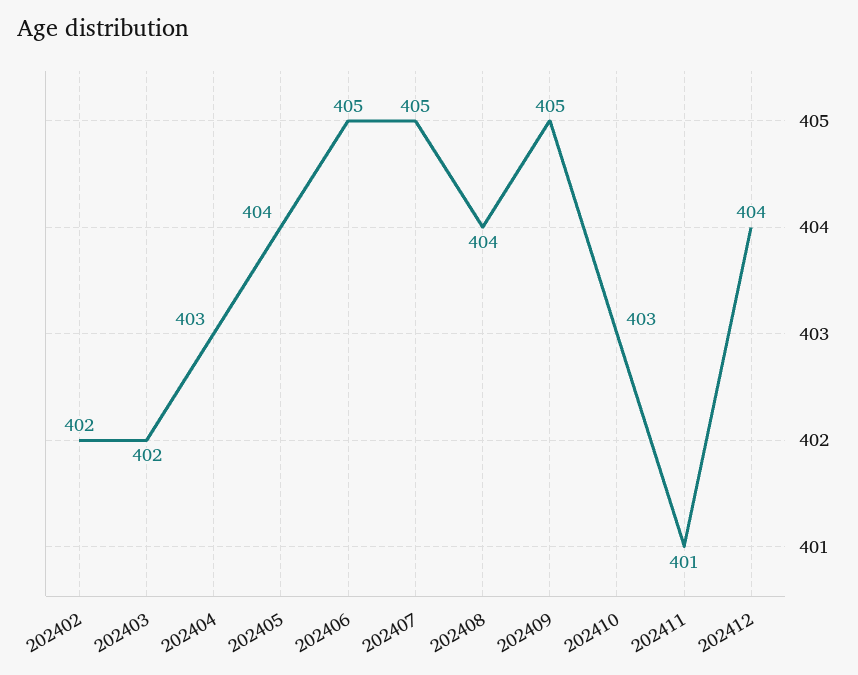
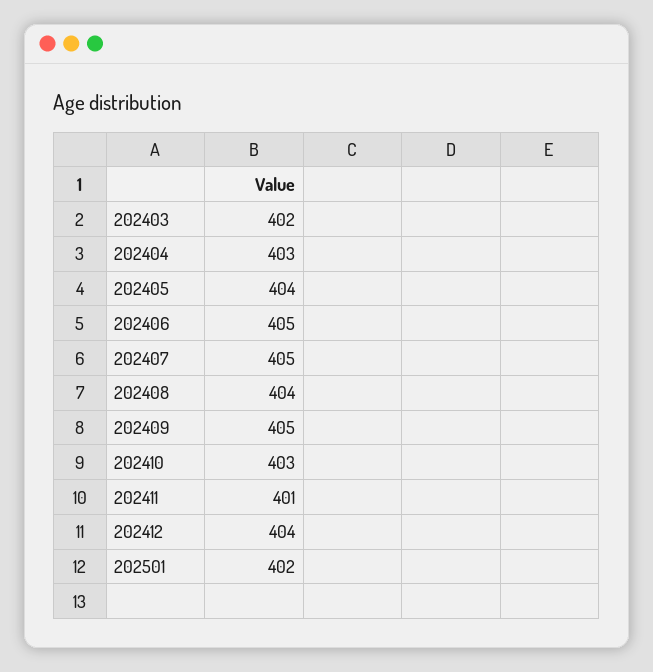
202402: 402 -> none
202501: none -> 402

